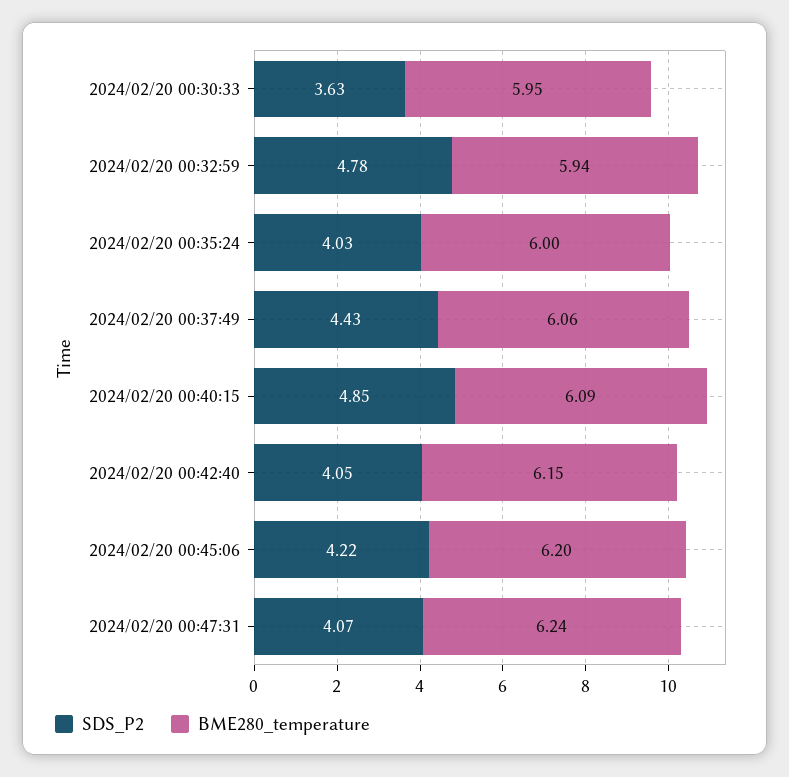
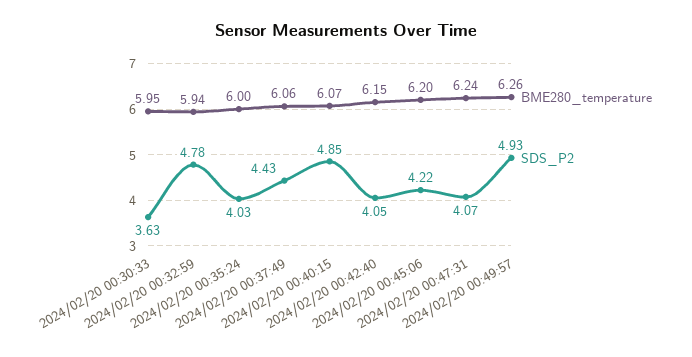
BME280_temperature, 2024/02/20 00:40:15: 6.09 -> 6.07
BME280_temperature, 2024/02/20 00:49:57: none -> 6.26
SDS_P2, 2024/02/20 00:49:57: none -> 4.93

